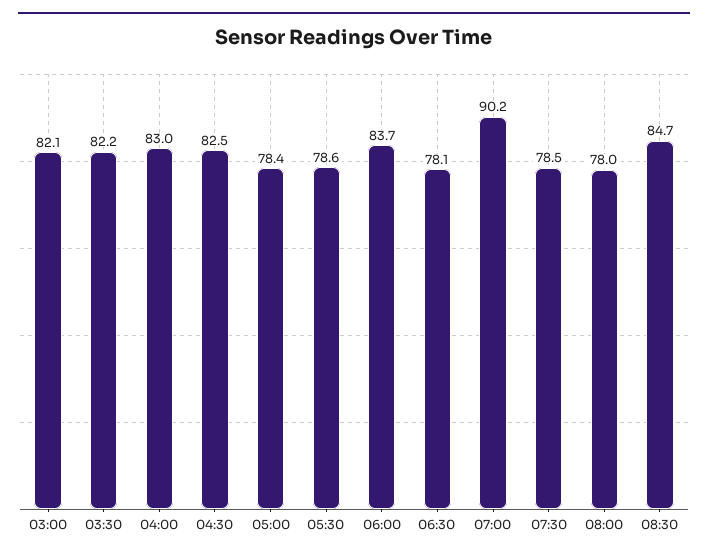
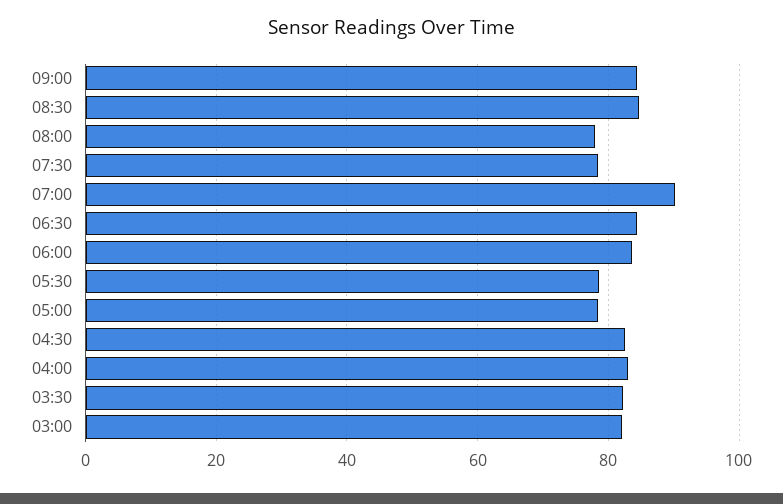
06:30: 78.1 -> 84
09:00: none -> 84

